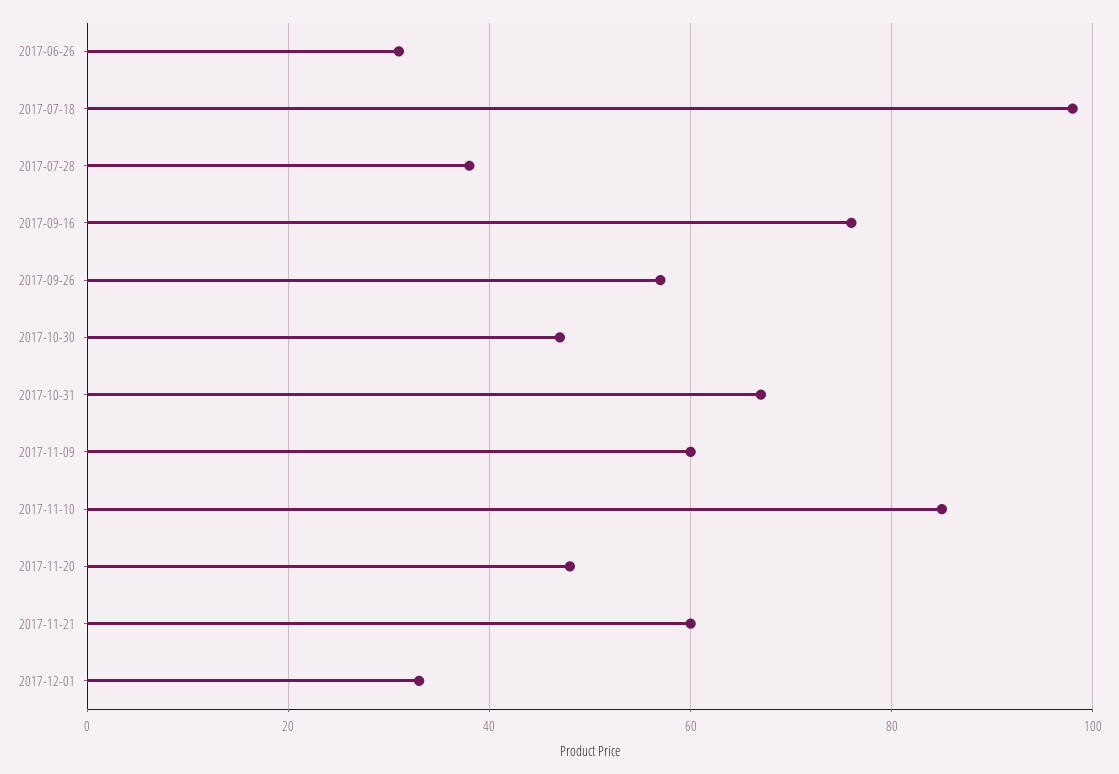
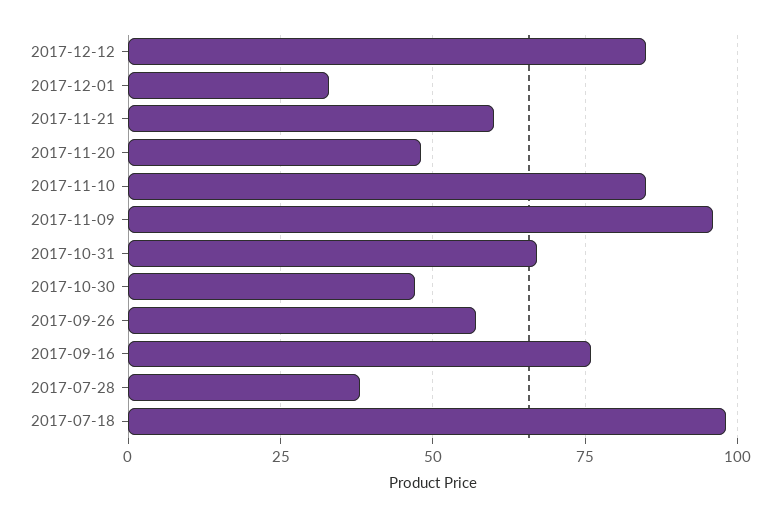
2017-06-26: 30 -> none
2017-11-09: 60 -> 95
2017-12-12: none -> 85

